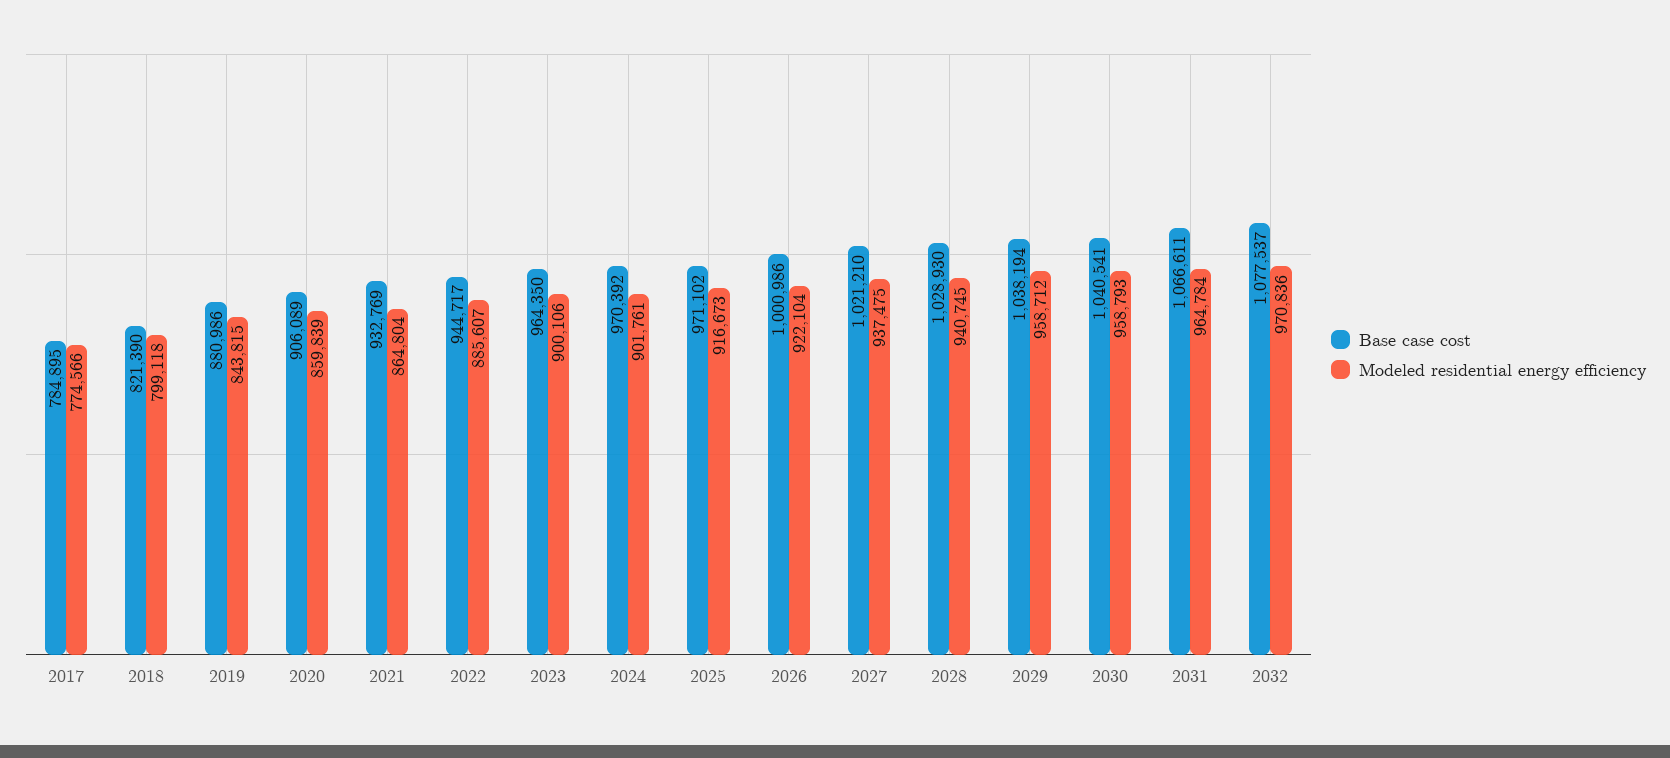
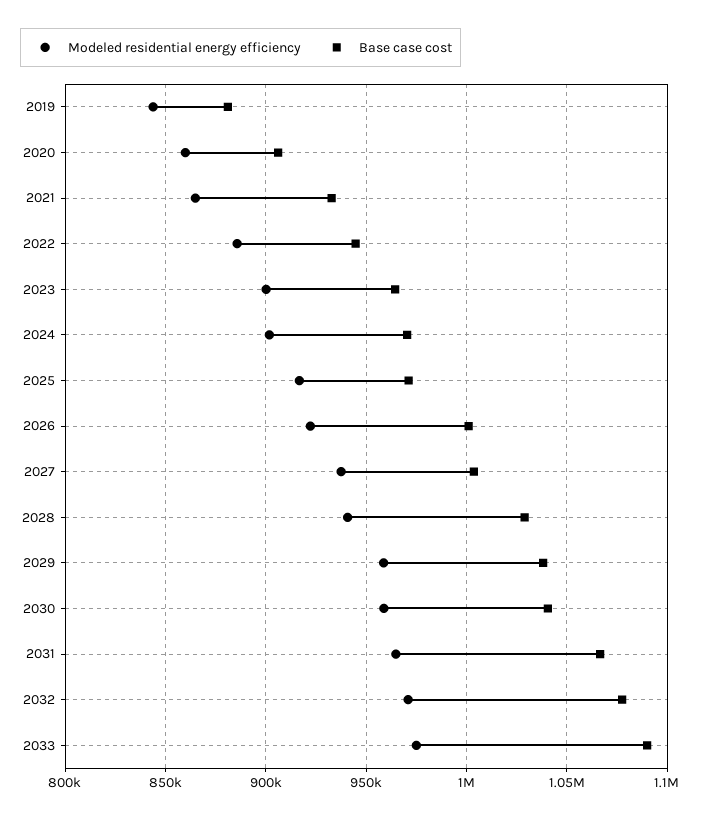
Base case cost, 2017: 784895 -> none
Modeled residential energy efficiency, 2017: 774566 -> none
Base case cost, 2018: 821390 -> none
Modeled residential energy efficiency, 2018: 799118 -> none
Base case cost, 2027: 1021210 -> 1005000
Modeled residential energy efficiency, 2033: none -> 975000
Base case cost, 2033: none -> 1090000

